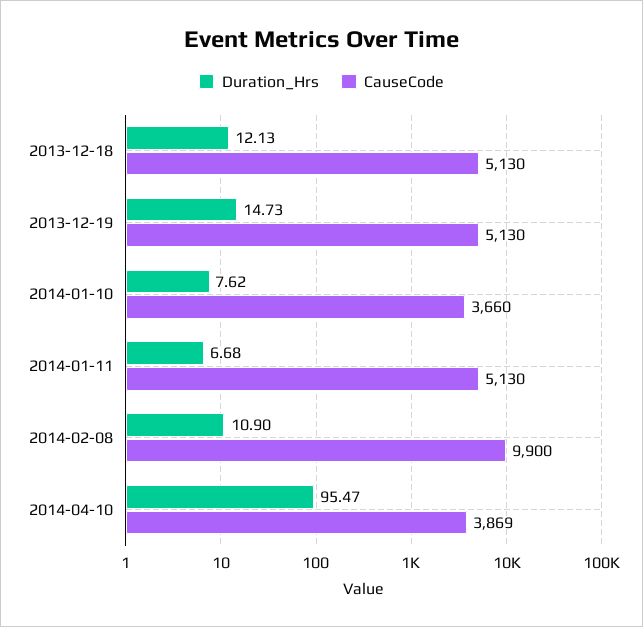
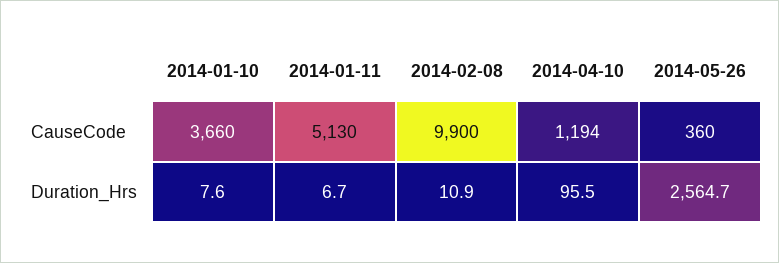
Duration_Hrs, 2013-12-18: 12.13 -> none
CauseCode, 2013-12-18: 5130 -> none
Duration_Hrs, 2013-12-19: 14.73 -> none
CauseCode, 2013-12-19: 5130 -> none
CauseCode, 2014-04-10: 3869 -> 1194
CauseCode, 2014-05-26: none -> 360
Duration_Hrs, 2014-05-26: none -> 2564.7

